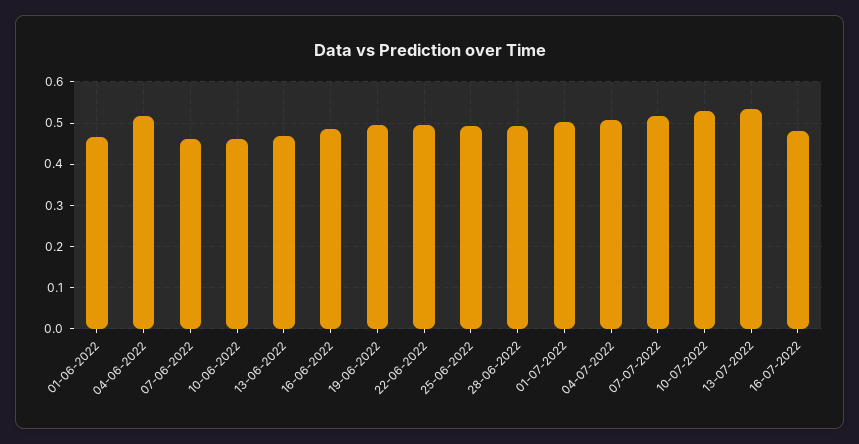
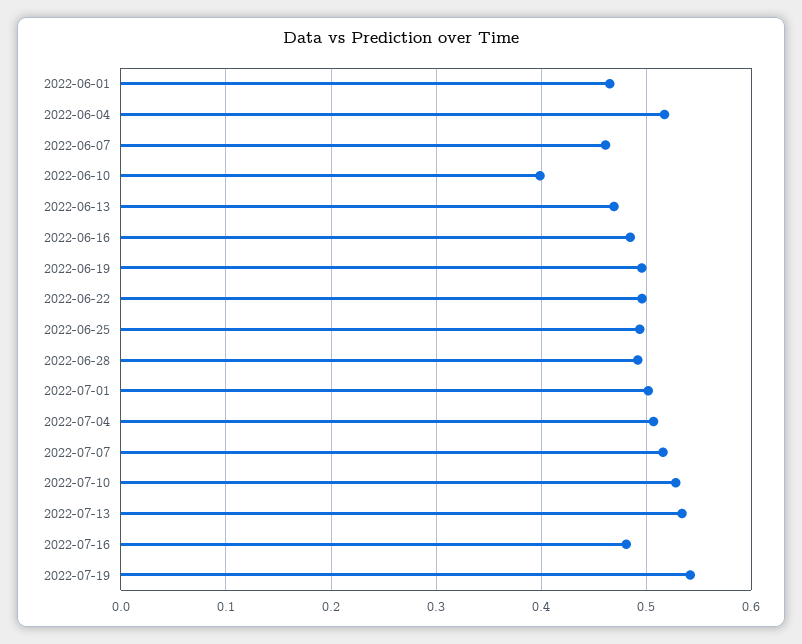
10-06-2022: 0.46 -> 0.4
2022-07-19: none -> 0.54

